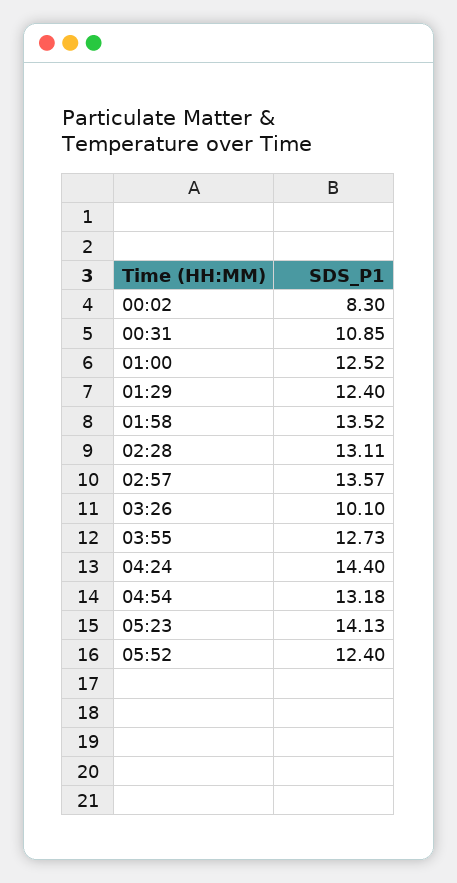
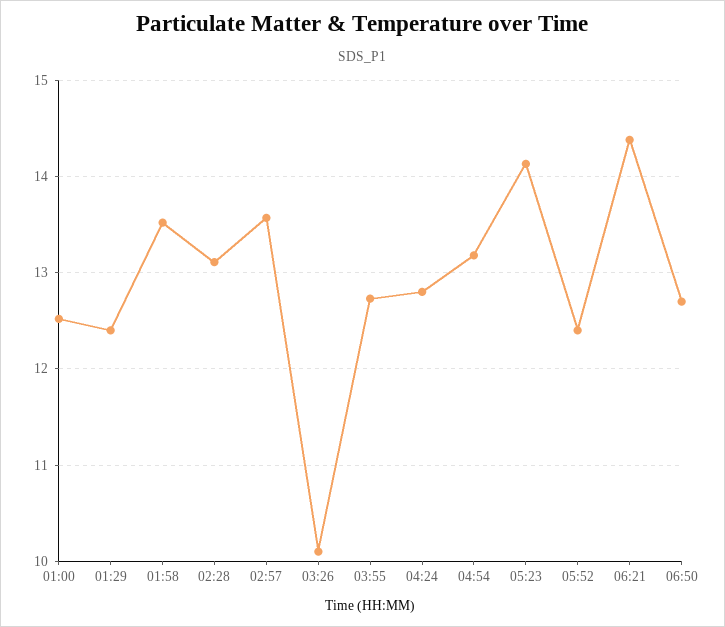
00:02: 8.3 -> none
00:31: 10.85 -> none
04:24: 14.4 -> 12.8
06:21: none -> 14.4
06:50: none -> 12.7

